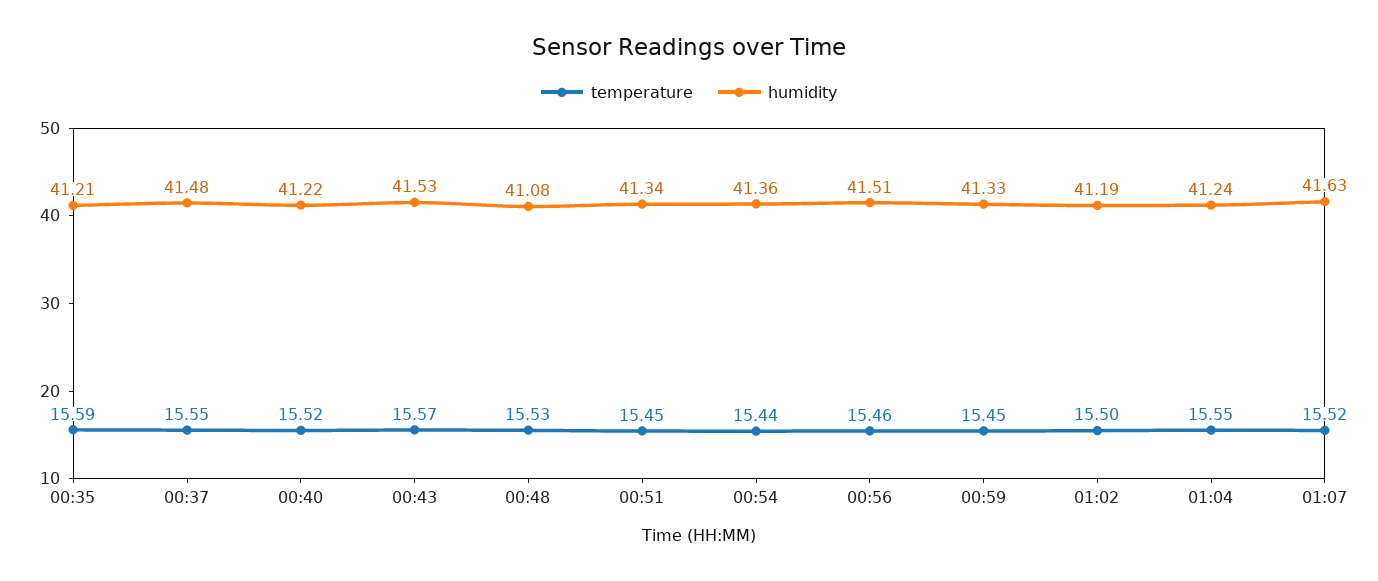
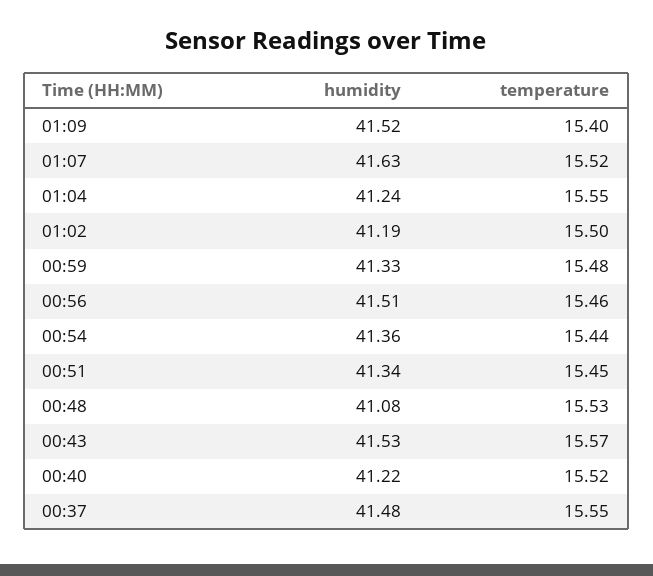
temperature, 00:35: 15.59 -> none
humidity, 00:35: 41.21 -> none
temperature, 00:59: 15.45 -> 15.48
humidity, 01:09: none -> 41.52
temperature, 01:09: none -> 15.4

